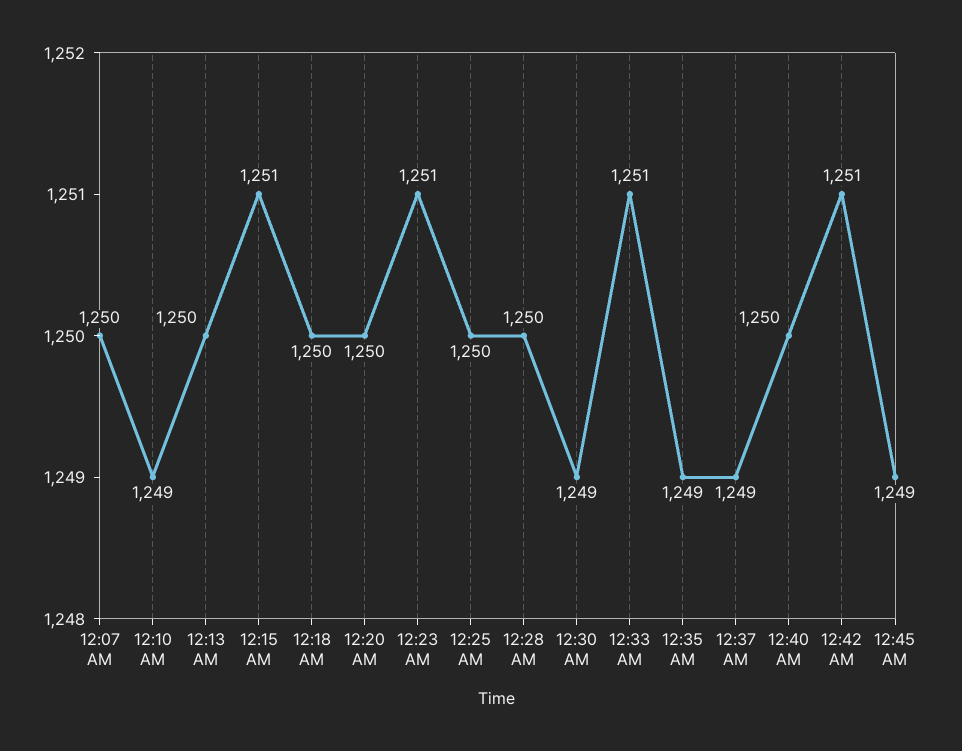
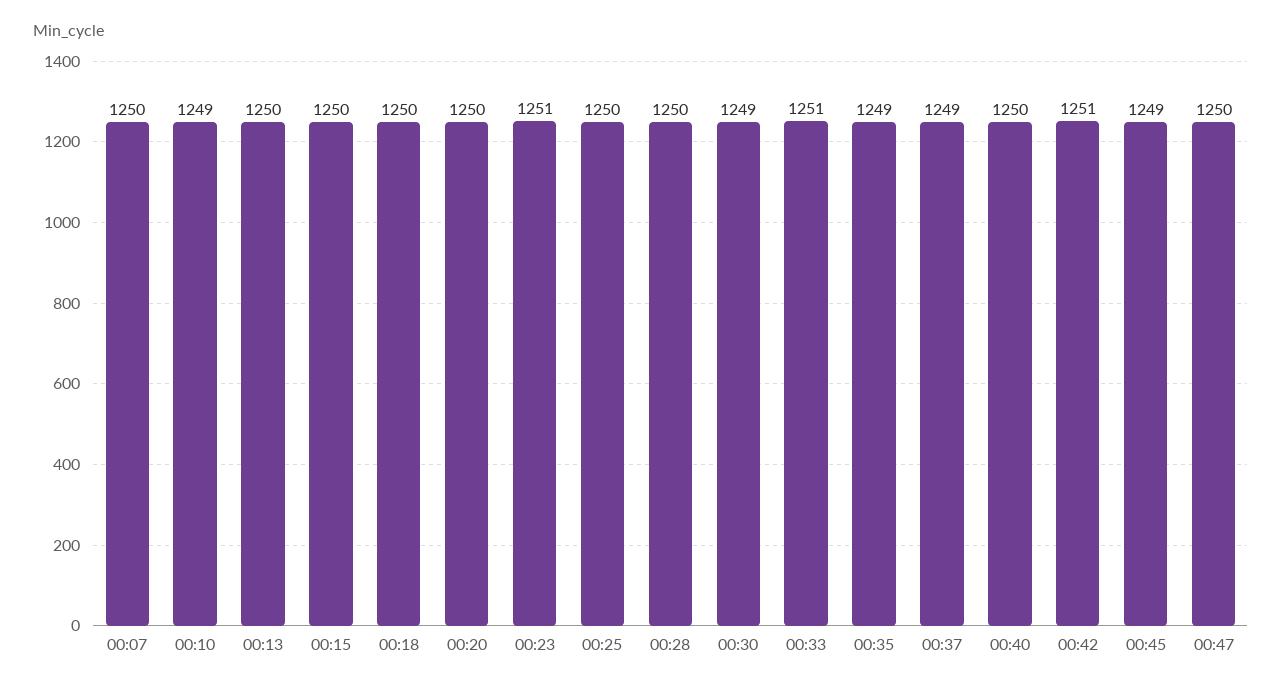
12:15 AM: 1251 -> 1250
00:47: none -> 1250

